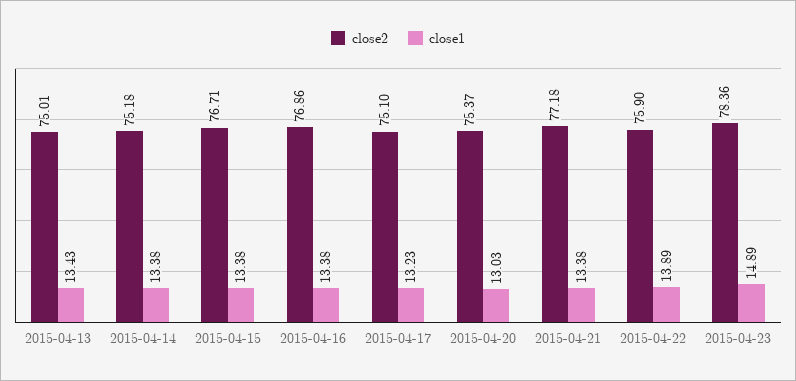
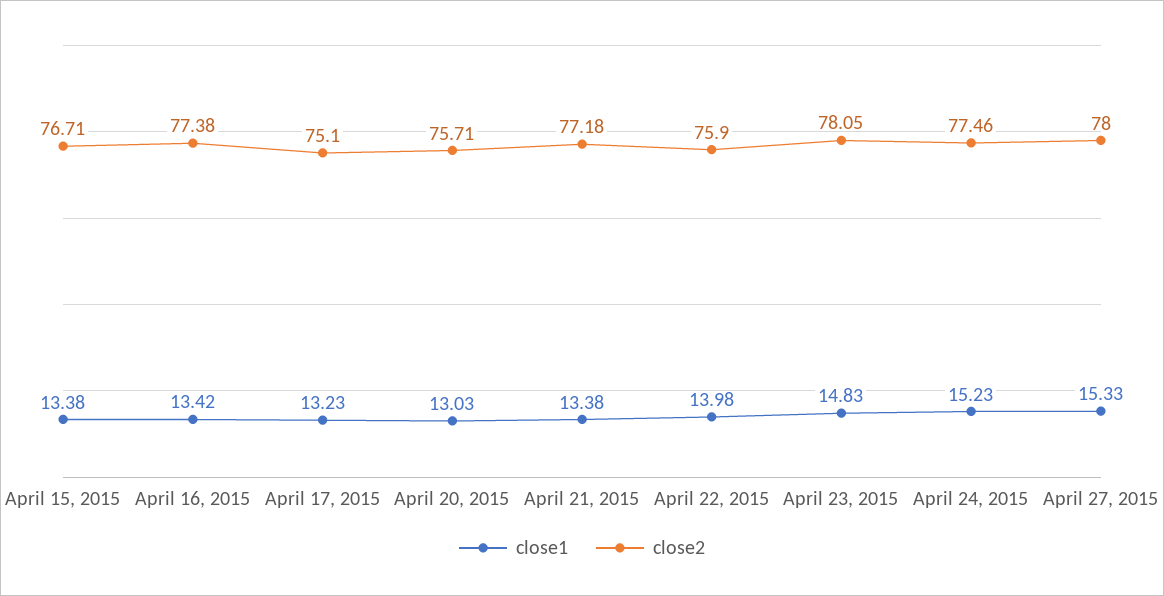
close2, 2015-04-13: 75.01 -> none
close1, 2015-04-13: 13.43 -> none
close2, 2015-04-14: 75.18 -> none
close1, 2015-04-14: 13.38 -> none
close2, 2015-04-16: 76.86 -> 77.38
close1, 2015-04-16: 13.38 -> 13.42
close2, 2015-04-20: 75.37 -> 75.71
close1, 2015-04-22: 13.89 -> 13.98
close2, 2015-04-23: 78.36 -> 78.05
close1, 2015-04-23: 14.89 -> 14.83
close1, April 24, 2015: none -> 15.23
close2, April 24, 2015: none -> 77.46
close1, April 27, 2015: none -> 15.33
close2, April 27, 2015: none -> 78

